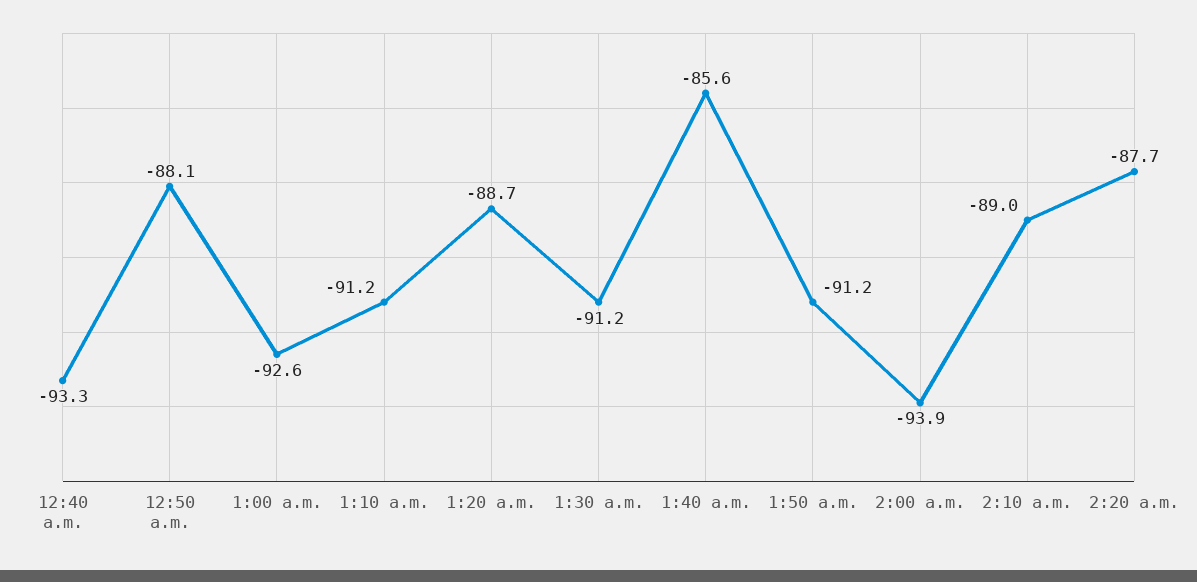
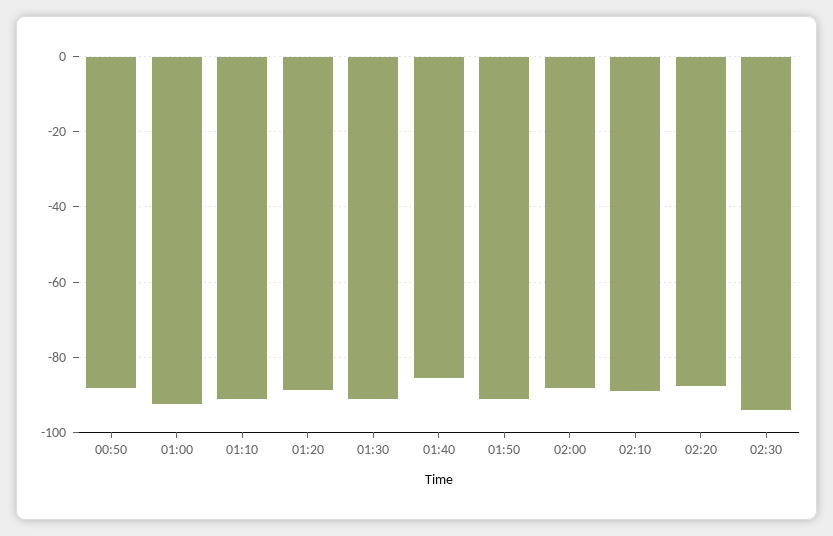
12:40 a.m.: -93.3 -> none
2:00 a.m.: -93.9 -> -88
02:30: none -> -94

